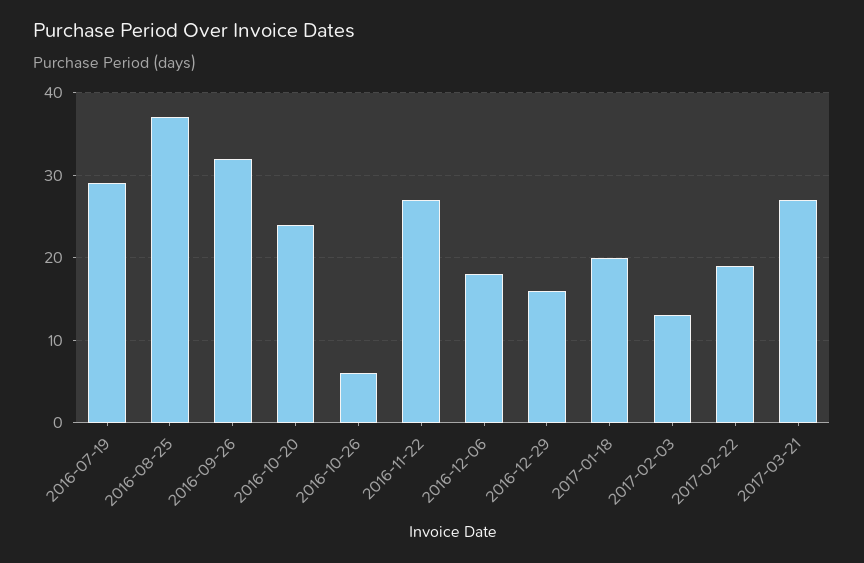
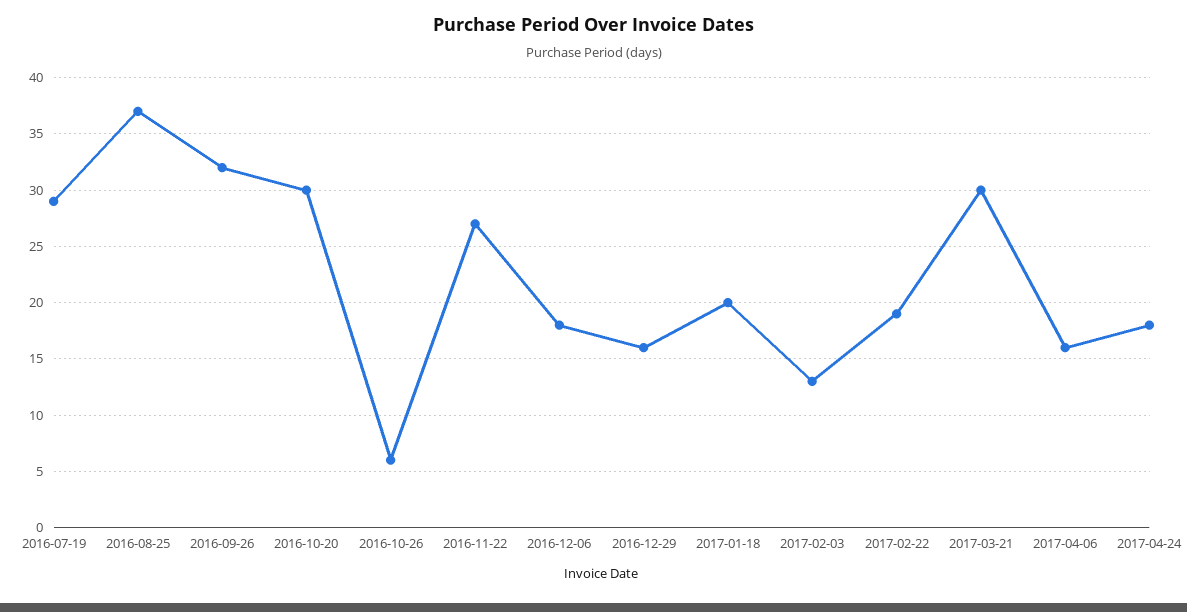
2016-10-20: 24 -> 30
2017-03-21: 27 -> 30
2017-04-06: none -> 16
2017-04-24: none -> 18

